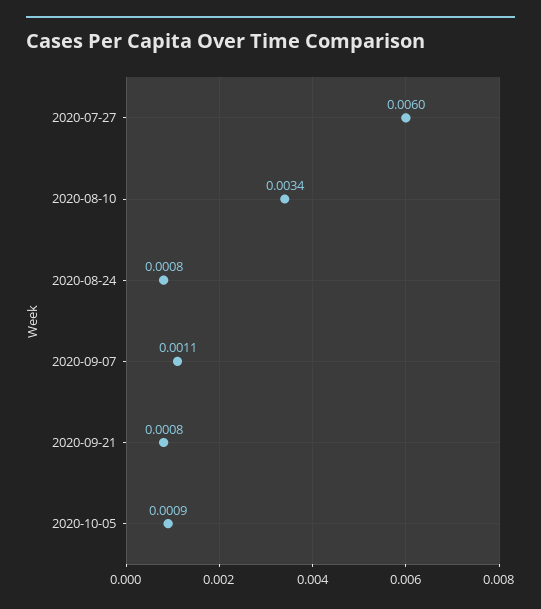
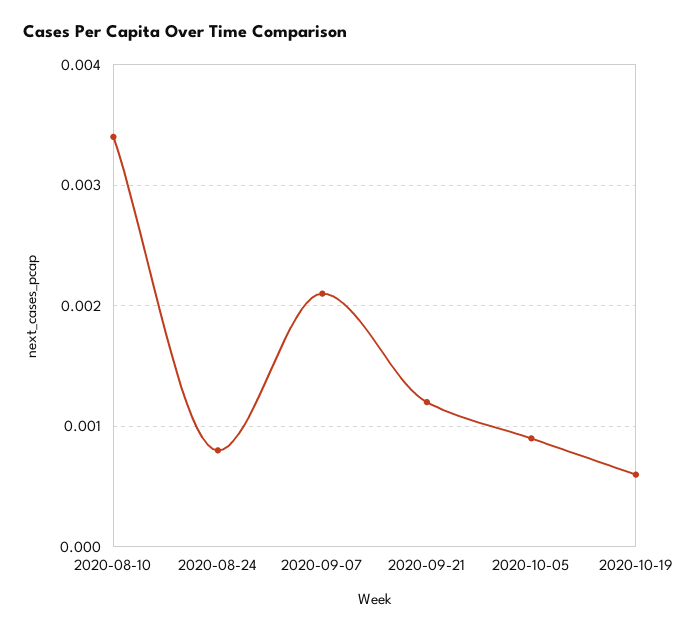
2020-07-27: 0.006 -> none
2020-09-07: 0.0011 -> 0.0021
2020-09-21: 0.0008 -> 0.0012
2020-10-19: none -> 0.0006

